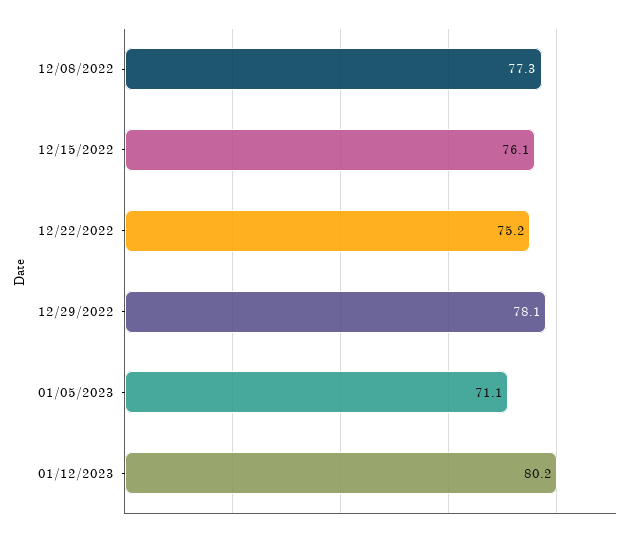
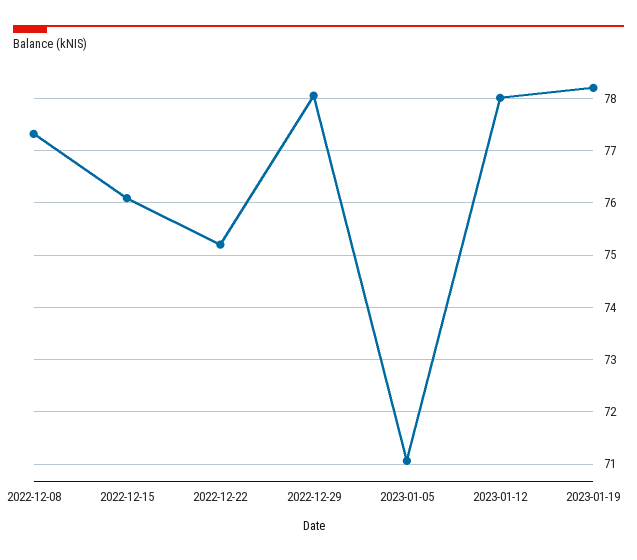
01/12/2023: 80.2 -> 78
2023-01-19: none -> 78.2

